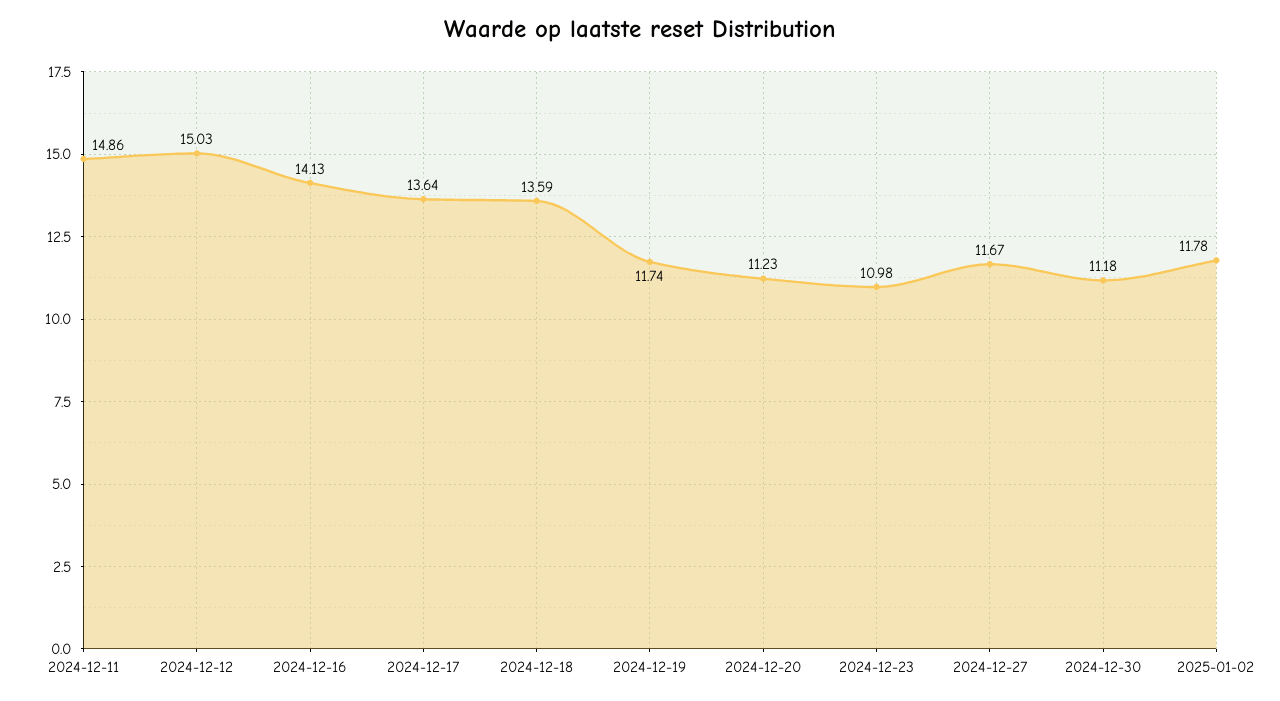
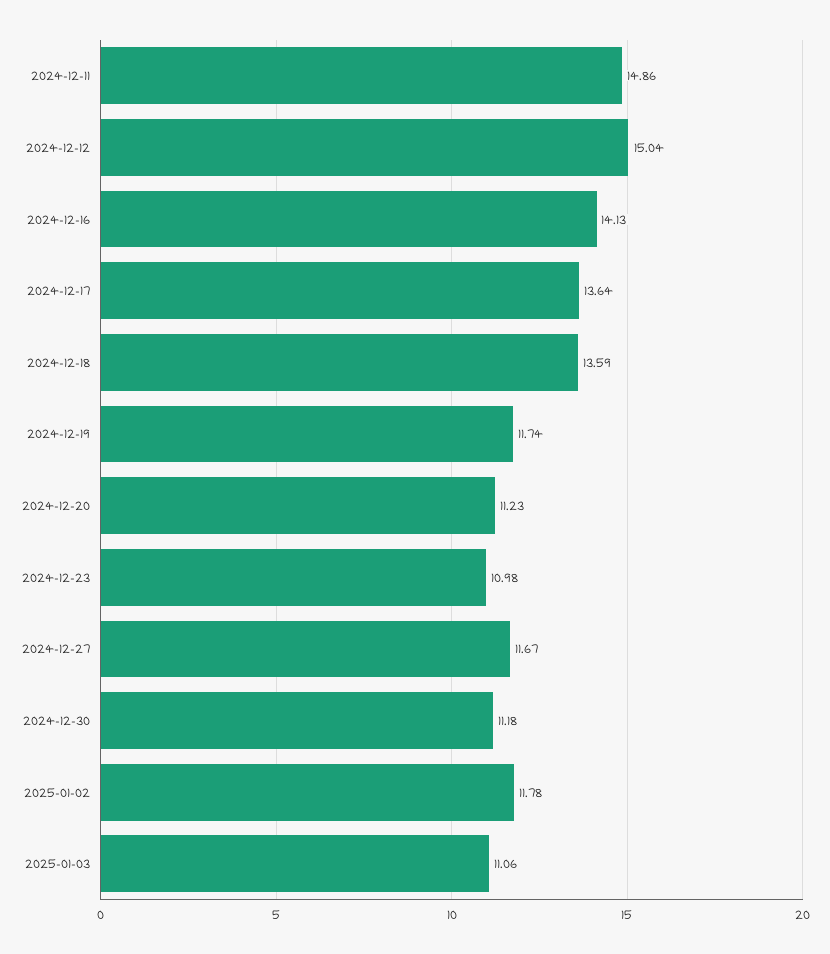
2024-12-12: 15.03 -> 15.04
2025-01-03: none -> 11.06

